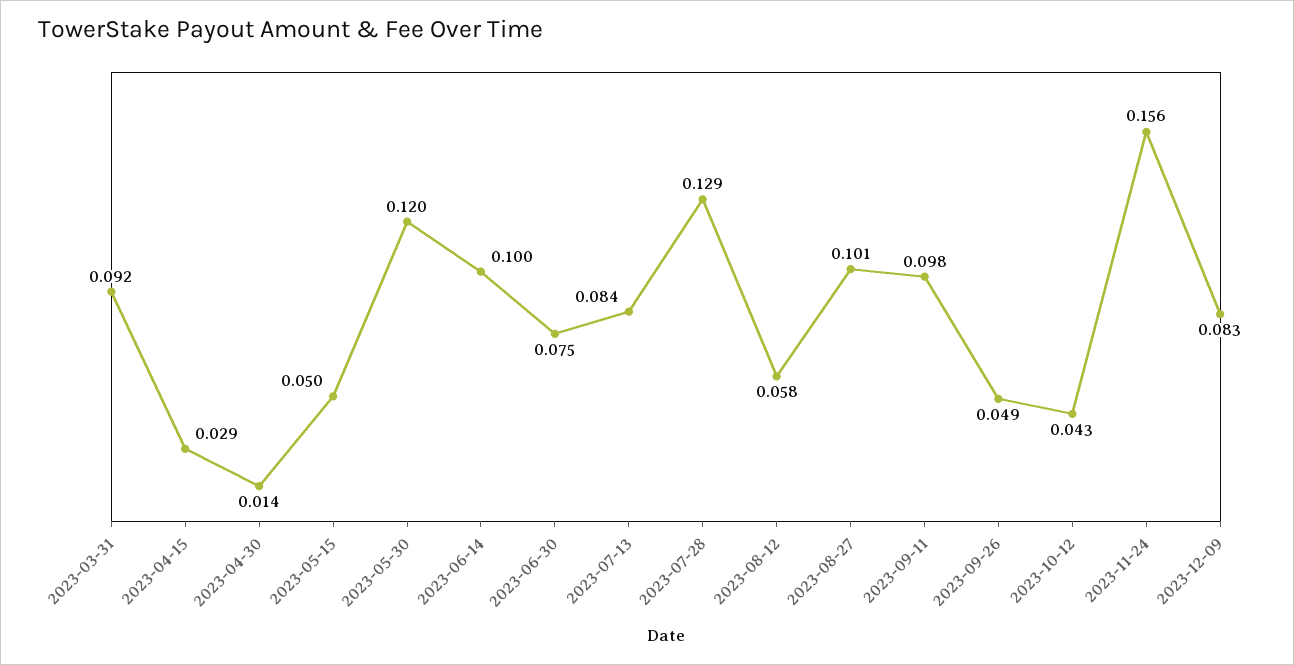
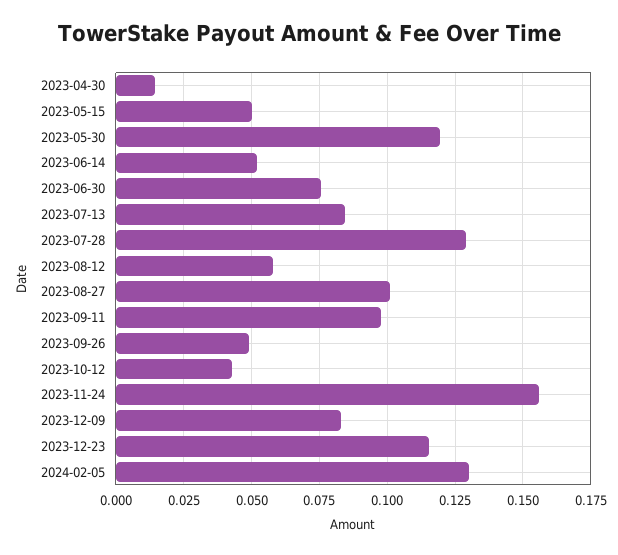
2023-03-31: 0.092 -> none
2023-04-15: 0.029 -> none
2023-06-14: 0.1 -> 0.0525
2023-12-23: none -> 0.115
2024-02-05: none -> 0.13

